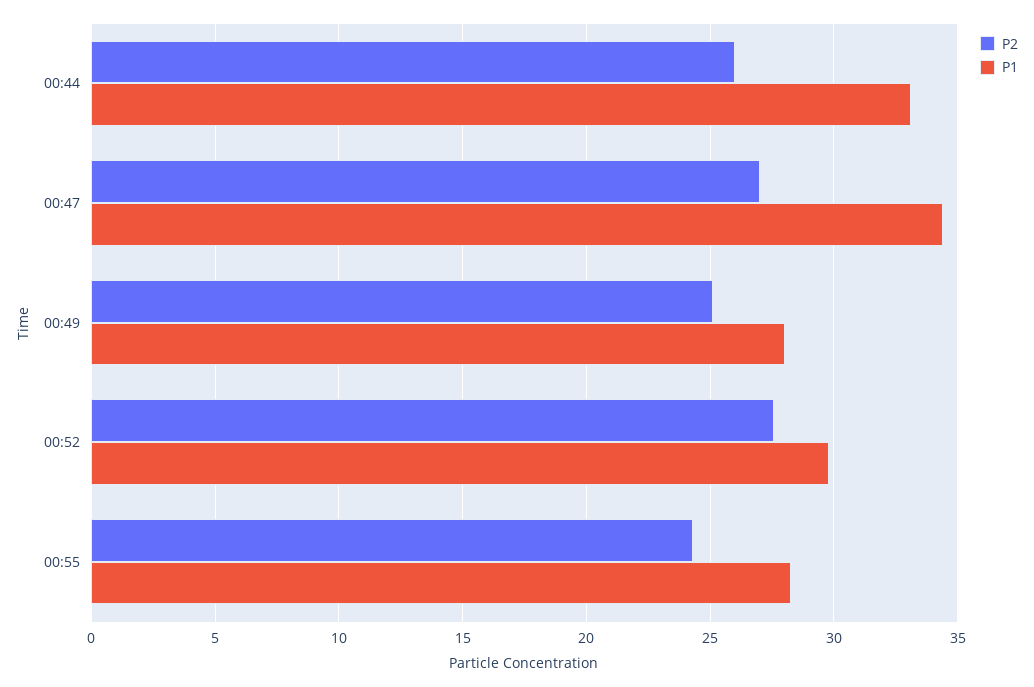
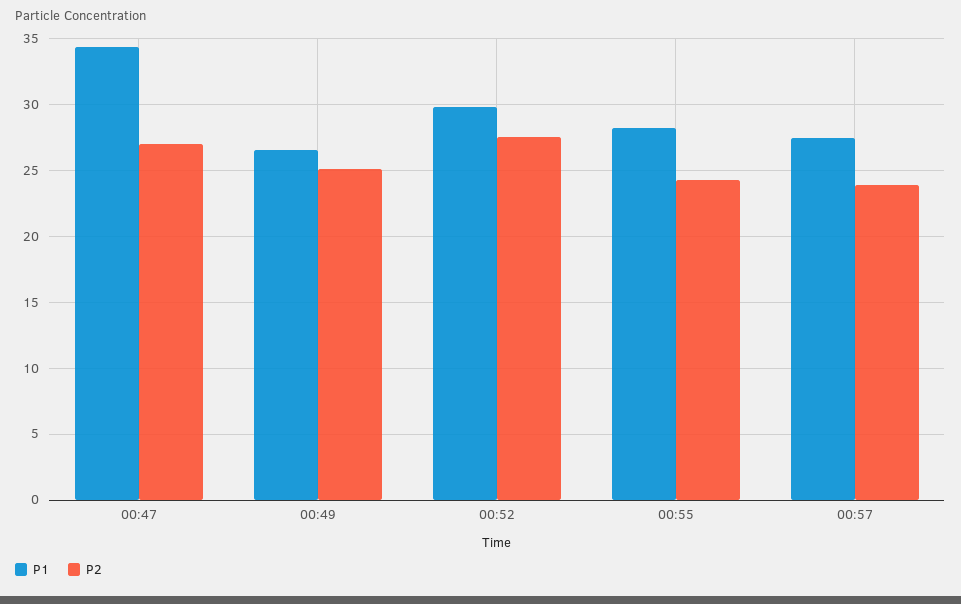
P2, 00:44: 26 -> none
P1, 00:44: 33 -> none
P1, 00:49: 28 -> 26.5
P1, 00:57: none -> 27.5
P2, 00:57: none -> 24

